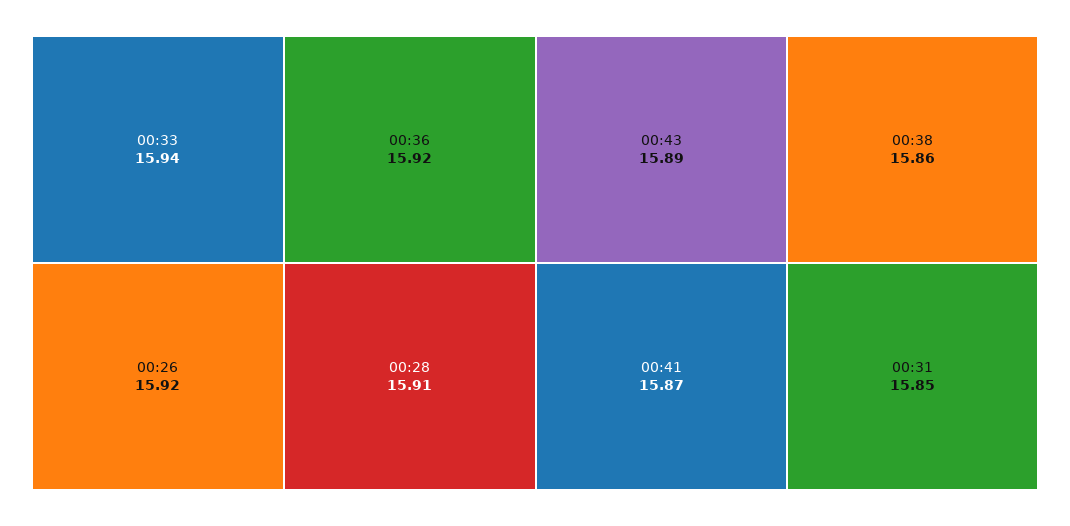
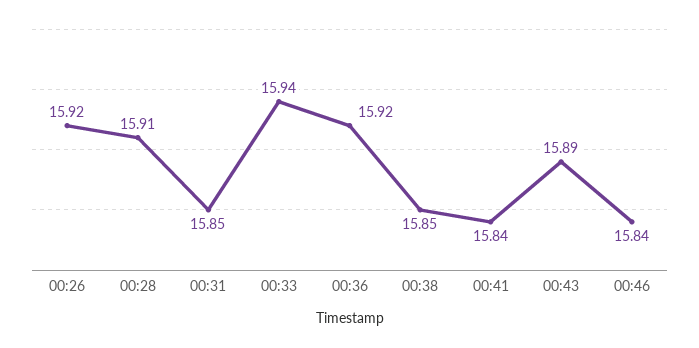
00:41: 15.87 -> 15.84
00:38: 15.86 -> 15.85
00:46: none -> 15.84

